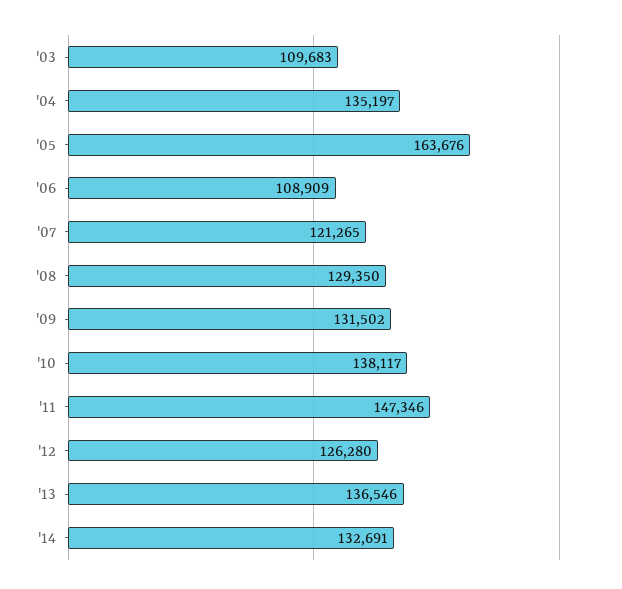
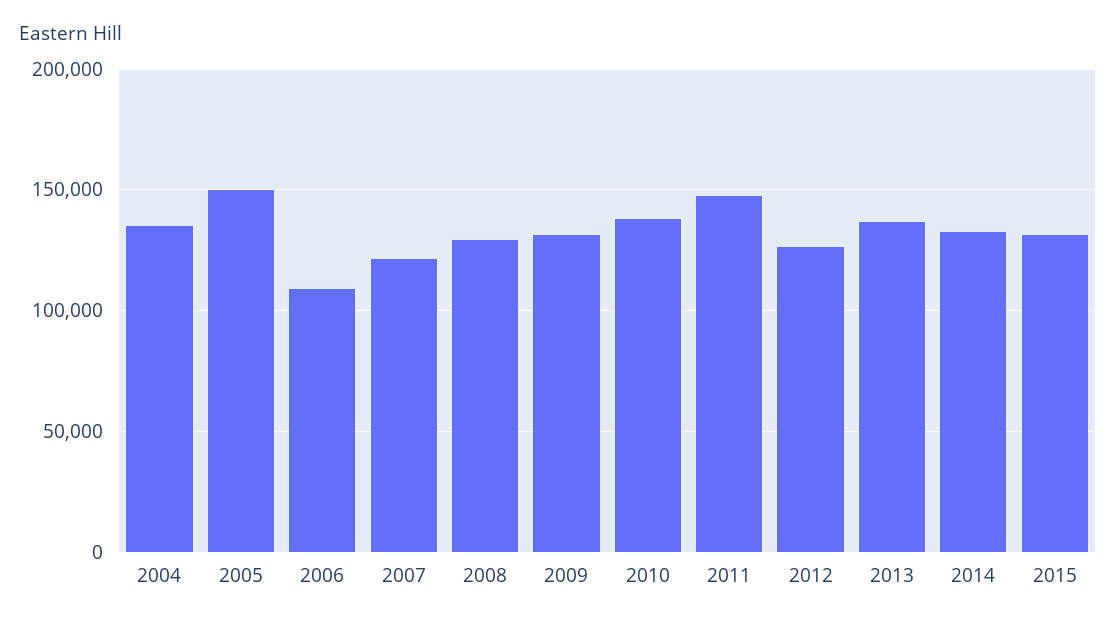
'03: 109683 -> none
'05: 163676 -> 150000
2015: none -> 130000

